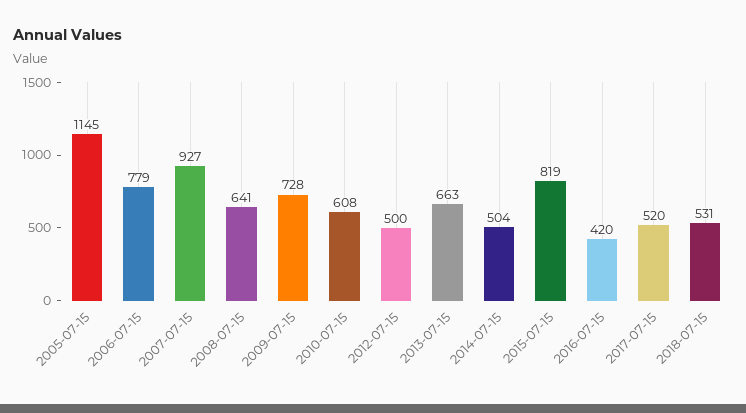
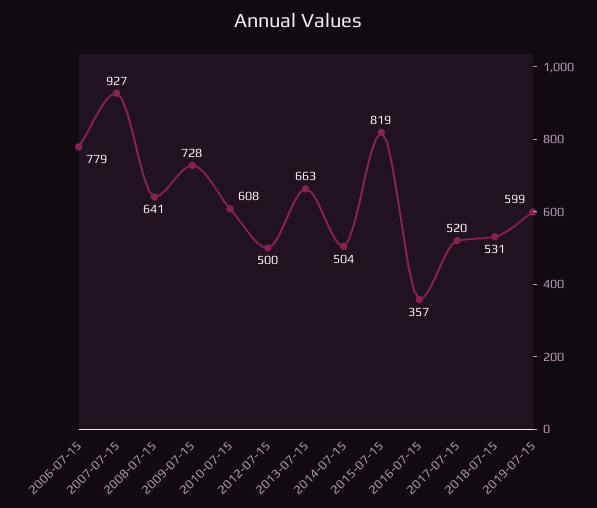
2005-07-15: 1145 -> none
2016-07-15: 420 -> 357
2019-07-15: none -> 599

